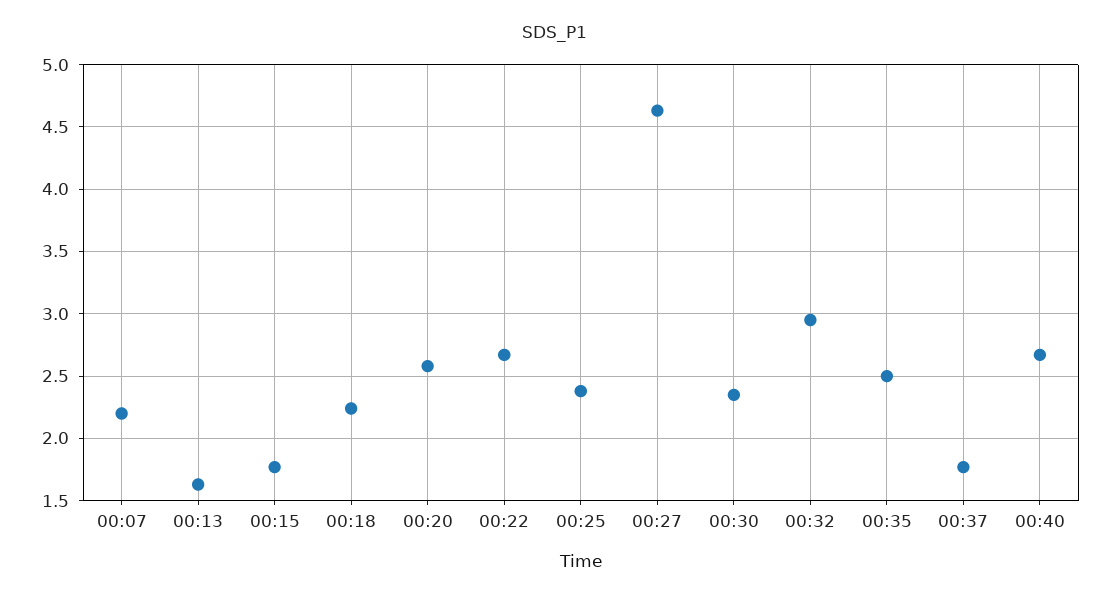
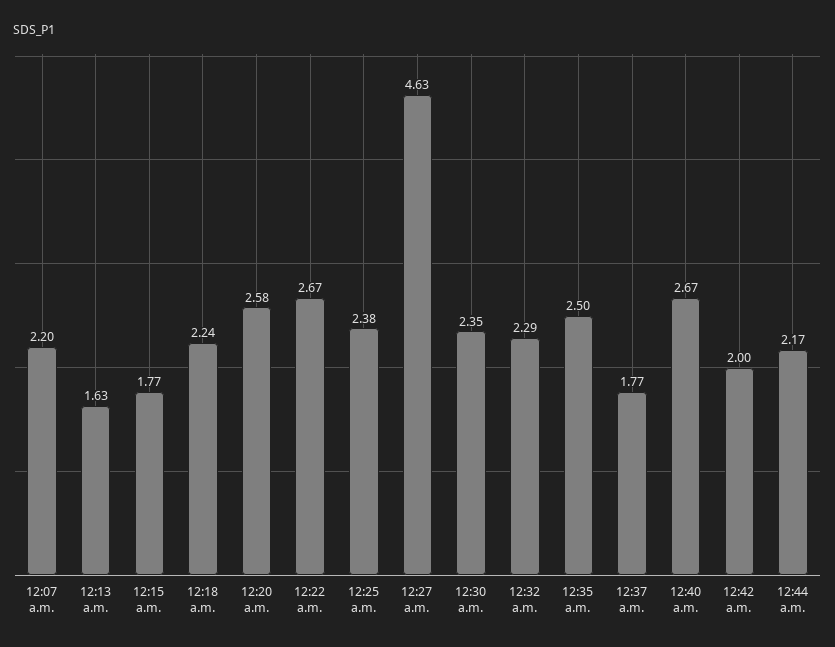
00:32: 2.95 -> 2.29
12:42 a.m.: none -> 2
12:44 a.m.: none -> 2.17

